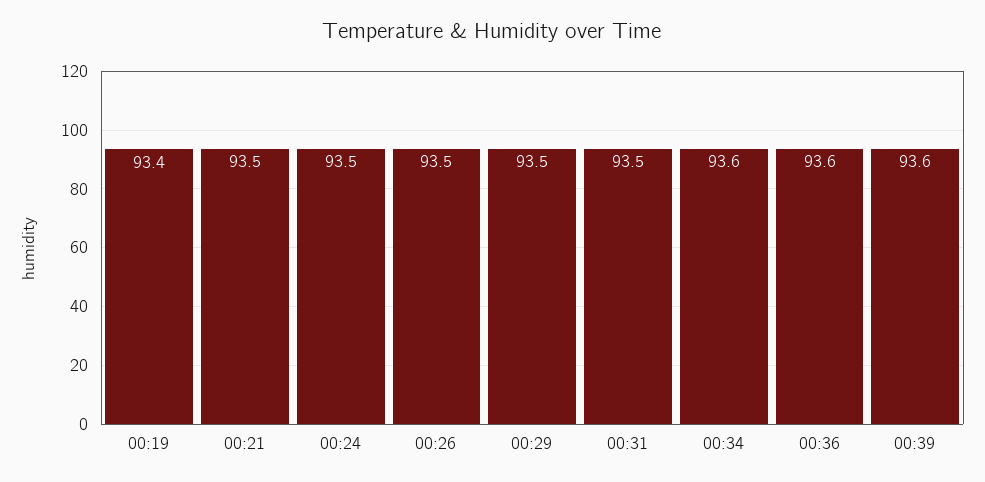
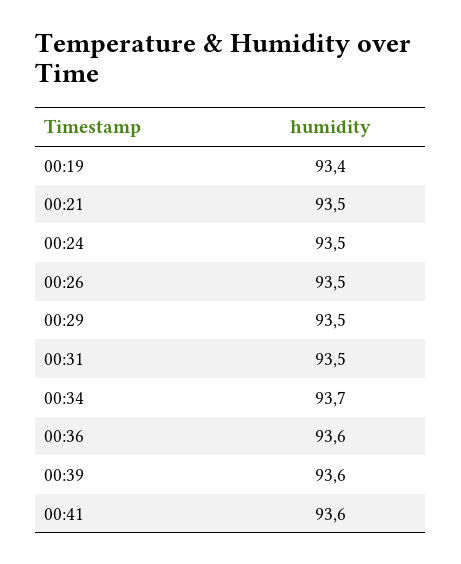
00:34: 93.6 -> 93.7
00:41: none -> 93.6

